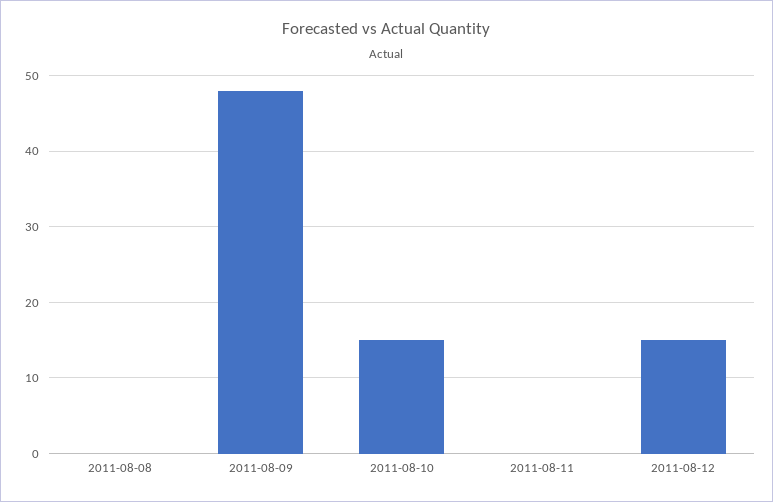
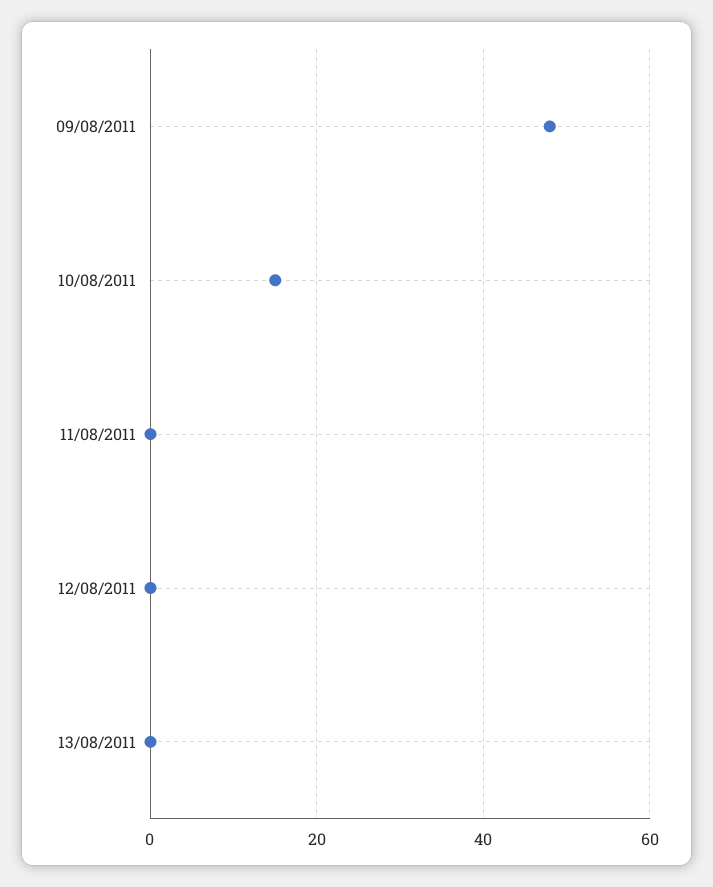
2011-08-08: 0 -> none
2011-08-12: 15 -> 0
13/08/2011: none -> 0

